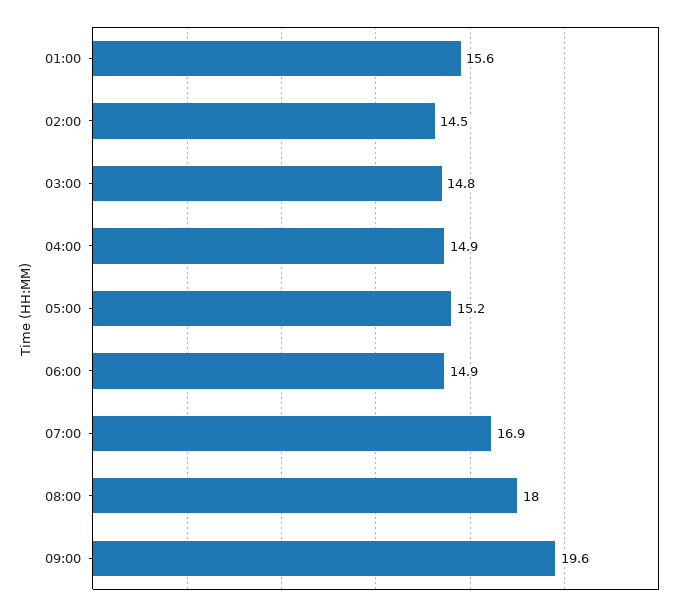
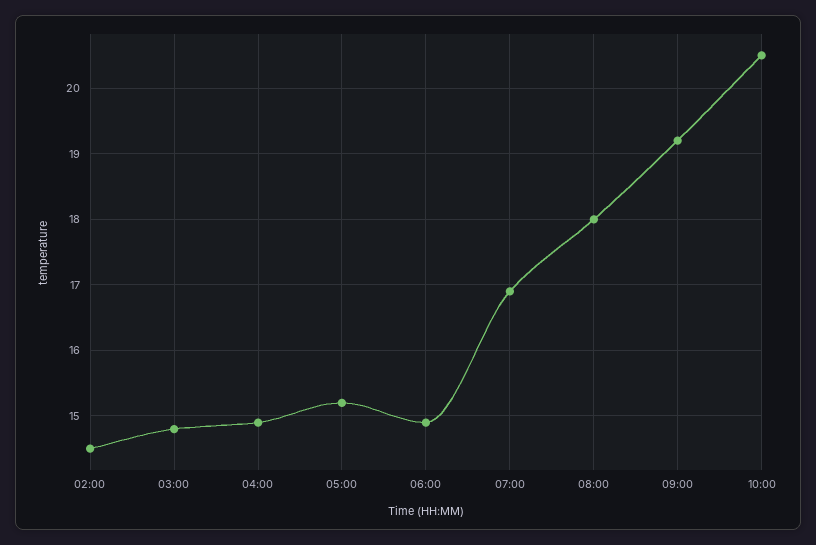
01:00: 15.6 -> none
09:00: 19.6 -> 19.2
10:00: none -> 20.5

